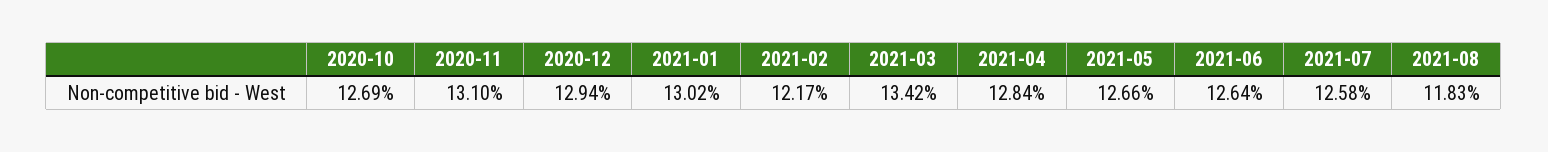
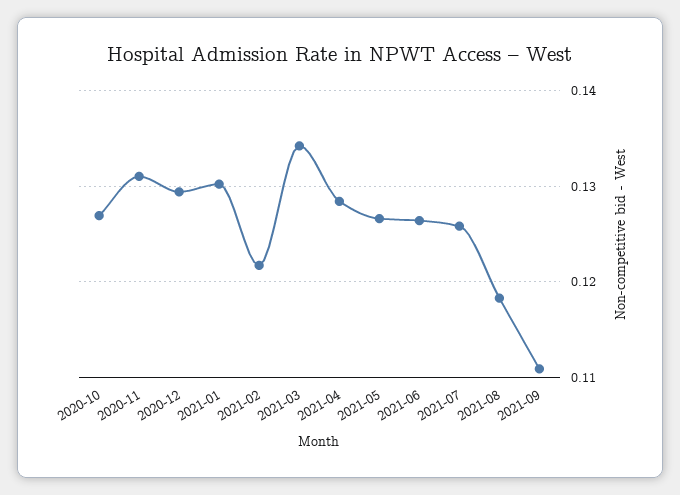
2021-09: none -> 0.111

